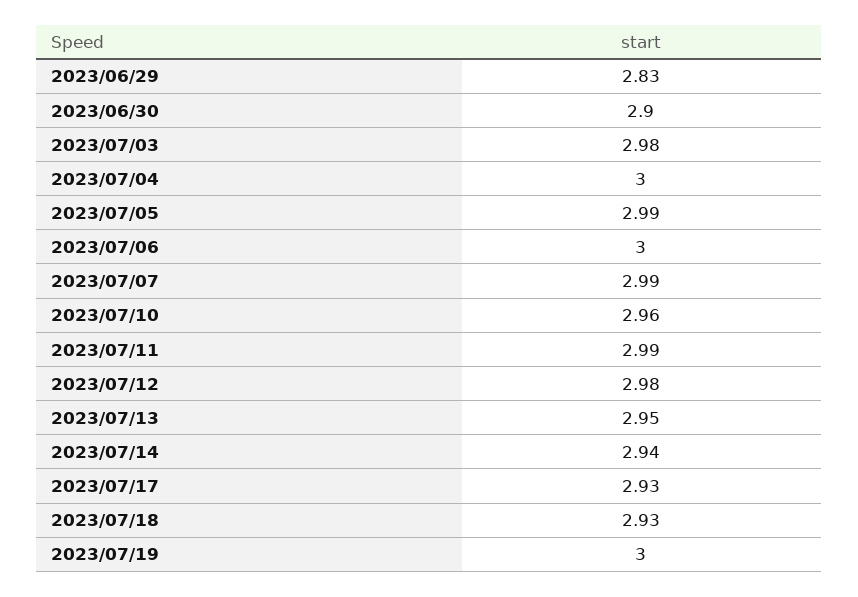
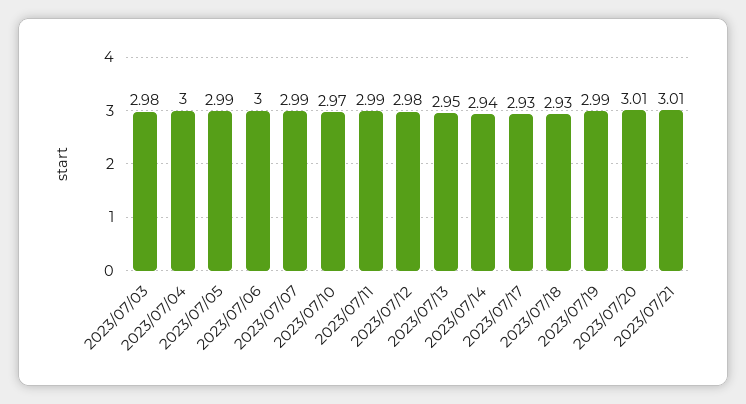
2023/06/29: 2.83 -> none
2023/06/30: 2.9 -> none
2023/07/10: 2.96 -> 2.97
2023/07/19: 3 -> 2.99
2023/07/20: none -> 3.01
2023/07/21: none -> 3.01

